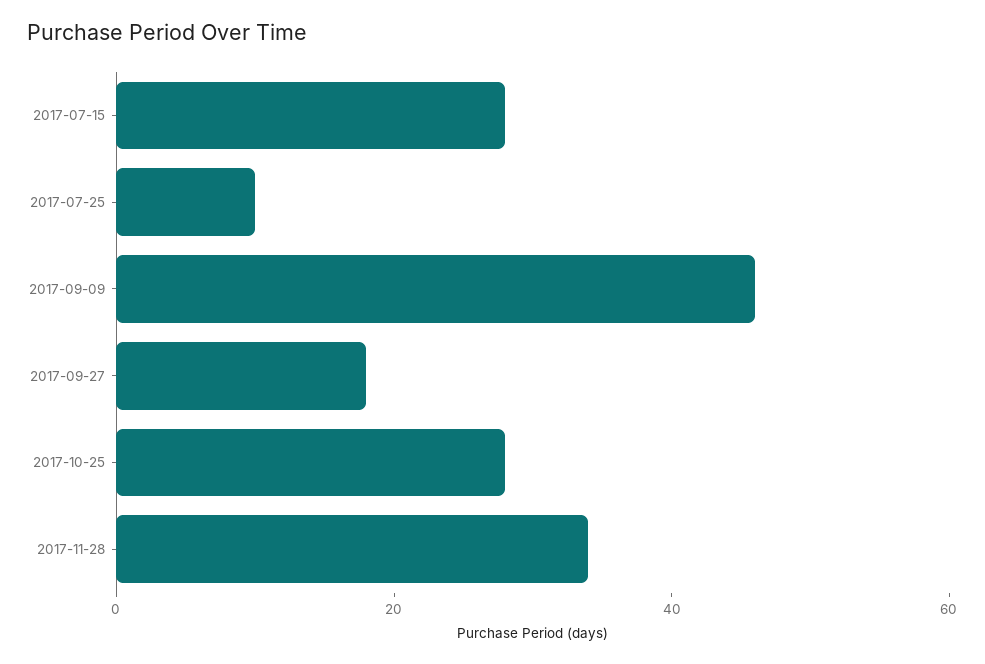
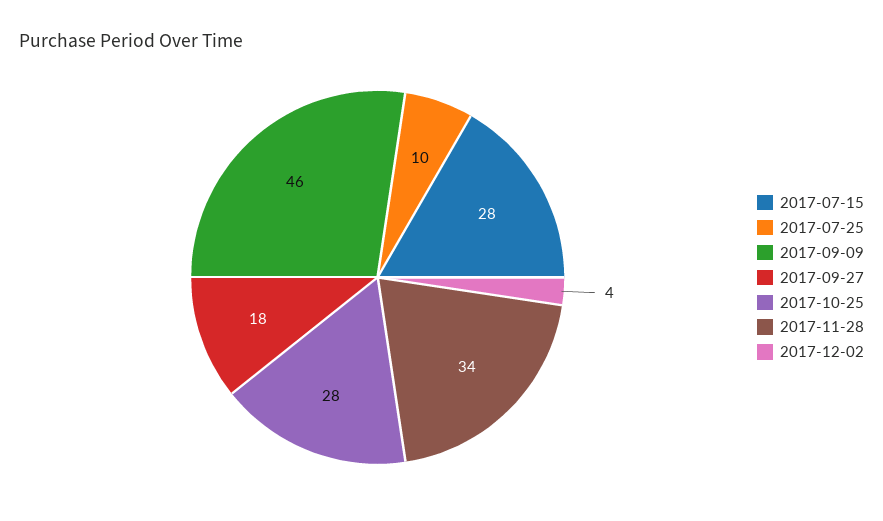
2017-12-02: none -> 4

